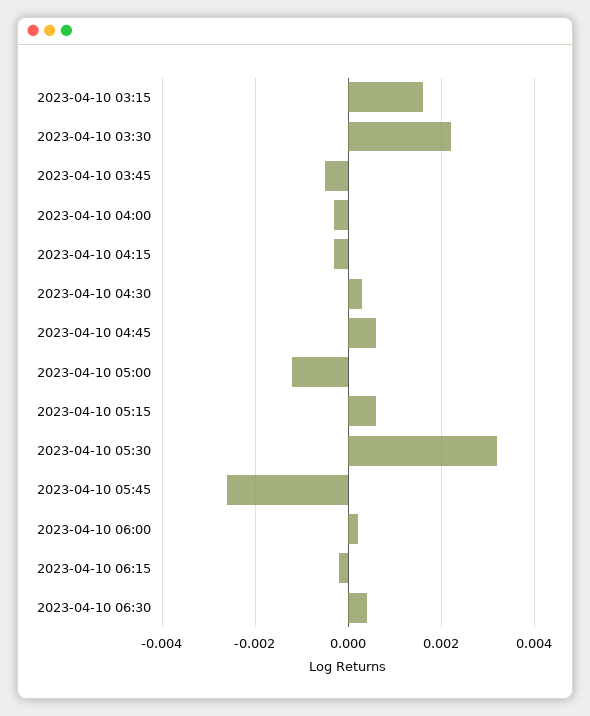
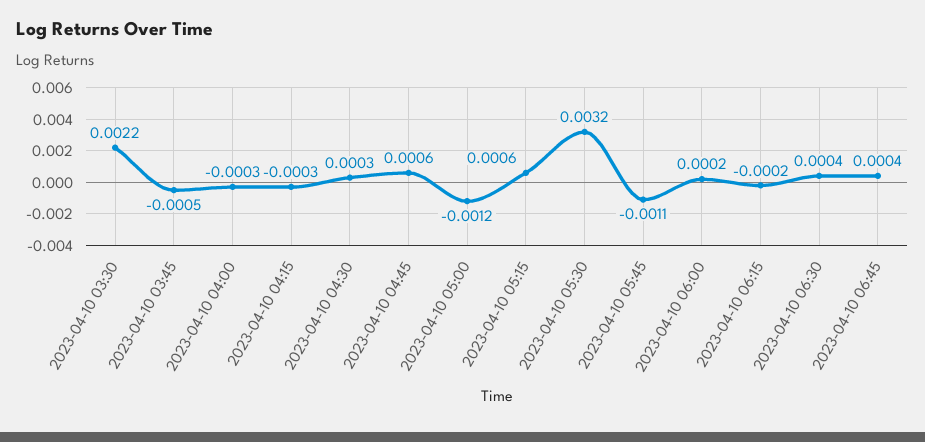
2023-04-10 03:15: 0.0015 -> none
2023-04-10 05:45: -0.0025 -> -0.0011
2023-04-10 06:45: none -> 0.0004

